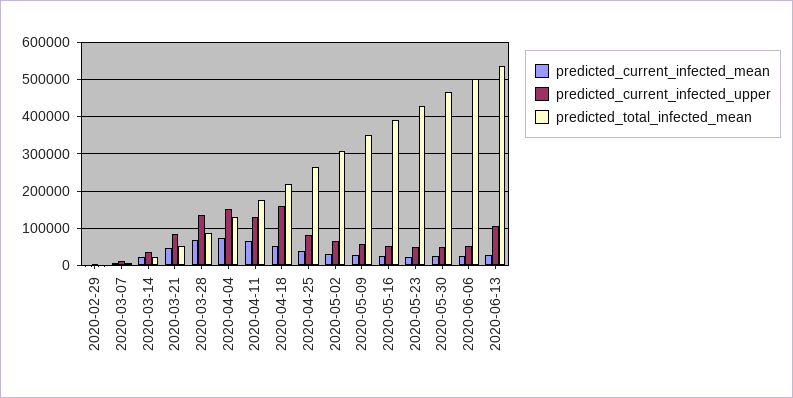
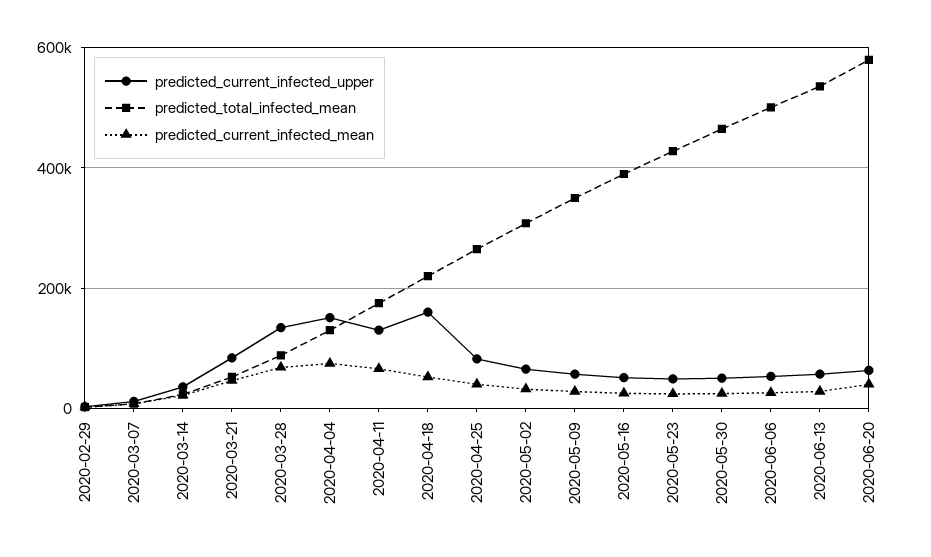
predicted_current_infected_upper, 2020-06-13: 100000 -> 60000
predicted_current_infected_upper, 2020-06-20: none -> 60000
predicted_total_infected_mean, 2020-06-20: none -> 580000
predicted_current_infected_mean, 2020-06-20: none -> 40000

